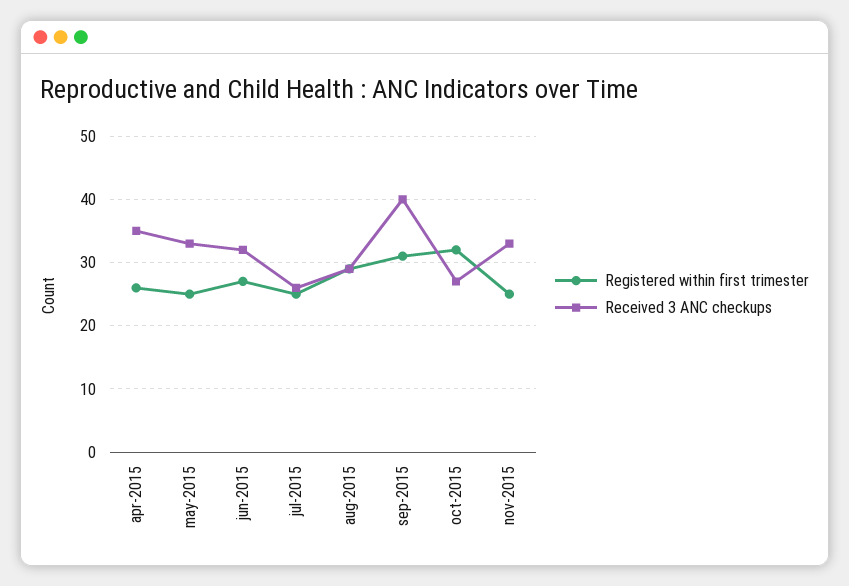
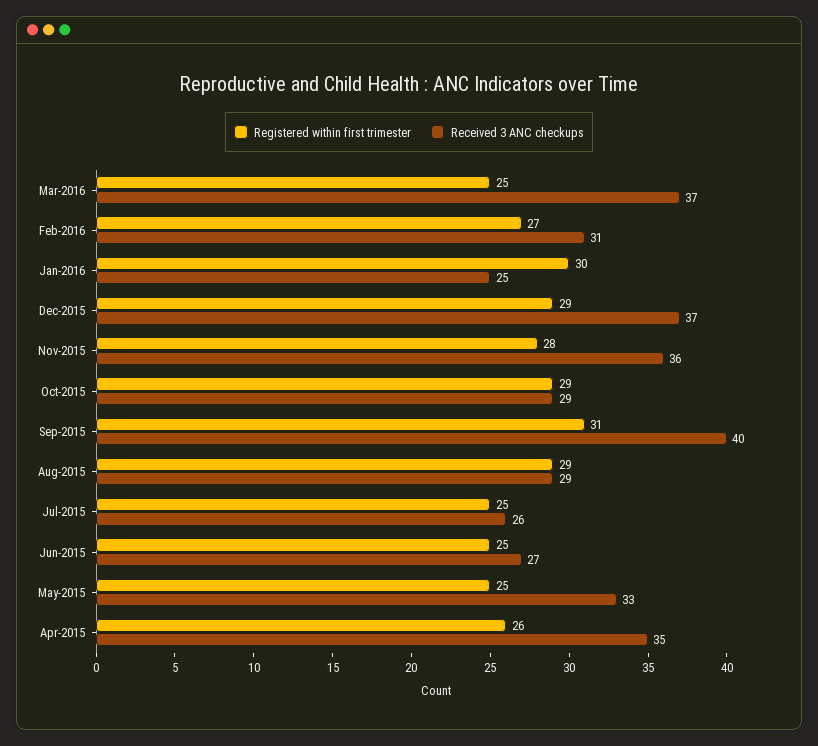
Registered within first trimester, jun-2015: 27 -> 25
Received 3 ANC checkups, jun-2015: 32 -> 27
Registered within first trimester, oct-2015: 32 -> 29
Received 3 ANC checkups, oct-2015: 27 -> 29
Registered within first trimester, nov-2015: 25 -> 28
Received 3 ANC checkups, nov-2015: 33 -> 36
Registered within first trimester, Mar-2016: none -> 25
Received 3 ANC checkups, Mar-2016: none -> 37
Registered within first trimester, Feb-2016: none -> 27
Received 3 ANC checkups, Feb-2016: none -> 31
Registered within first trimester, Jan-2016: none -> 30
Received 3 ANC checkups, Jan-2016: none -> 25
Registered within first trimester, Dec-2015: none -> 29
Received 3 ANC checkups, Dec-2015: none -> 37

